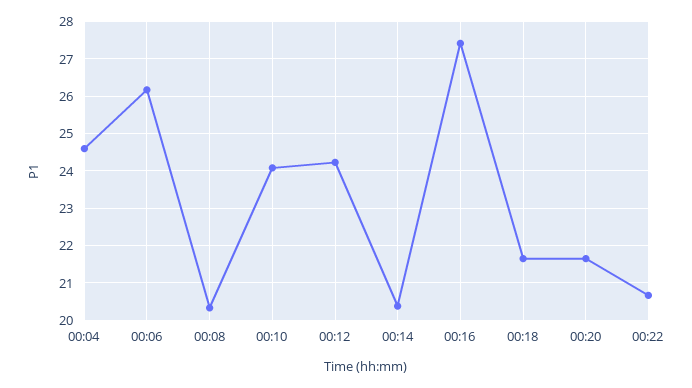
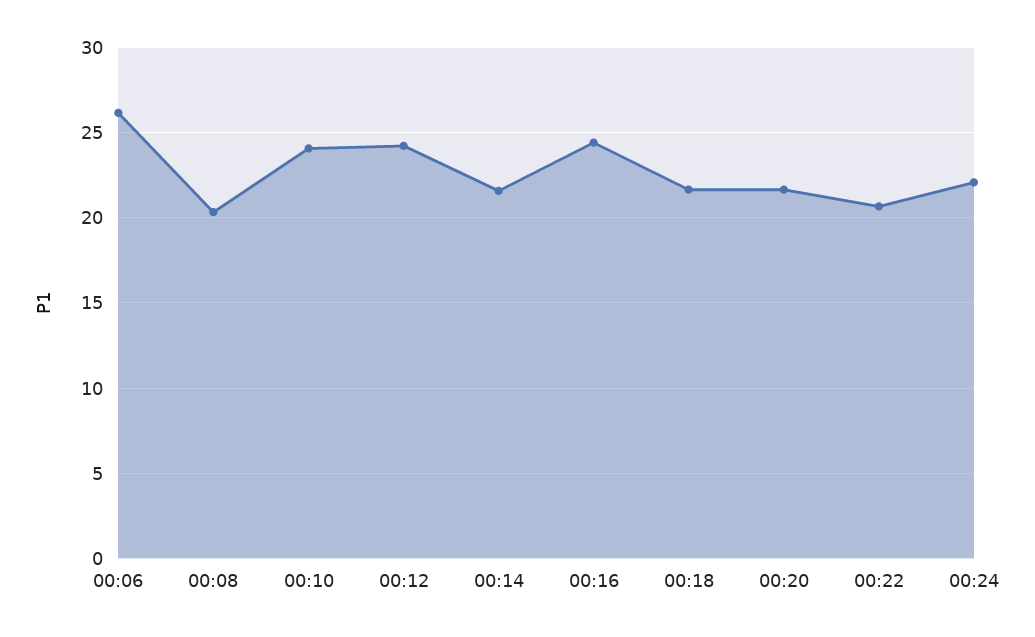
00:04: 24.6 -> none
00:14: 20.4 -> 21.5
00:16: 27.4 -> 24.5
00:24: none -> 22

